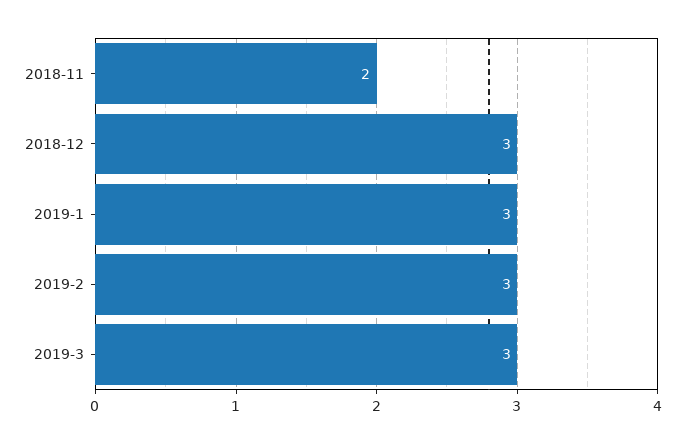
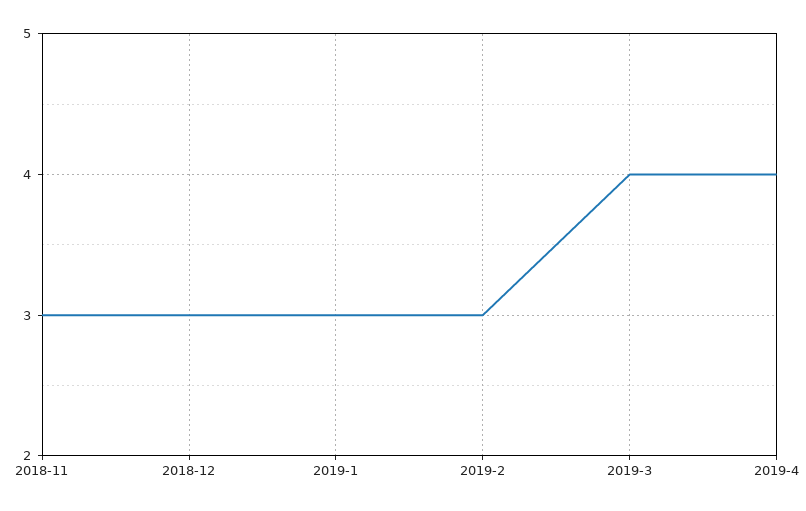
2018-11: 2 -> 3
2019-3: 3 -> 4
2019-4: none -> 4

